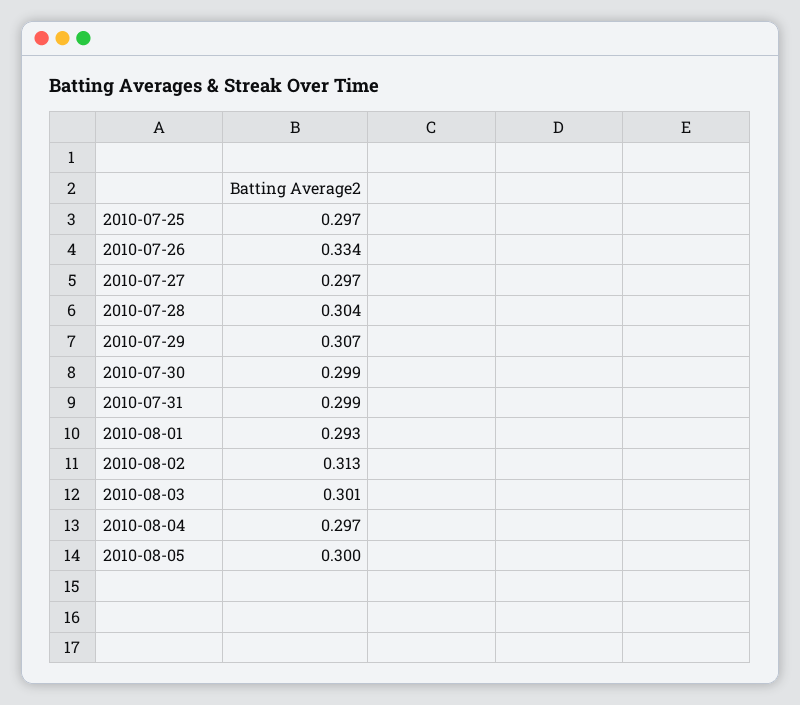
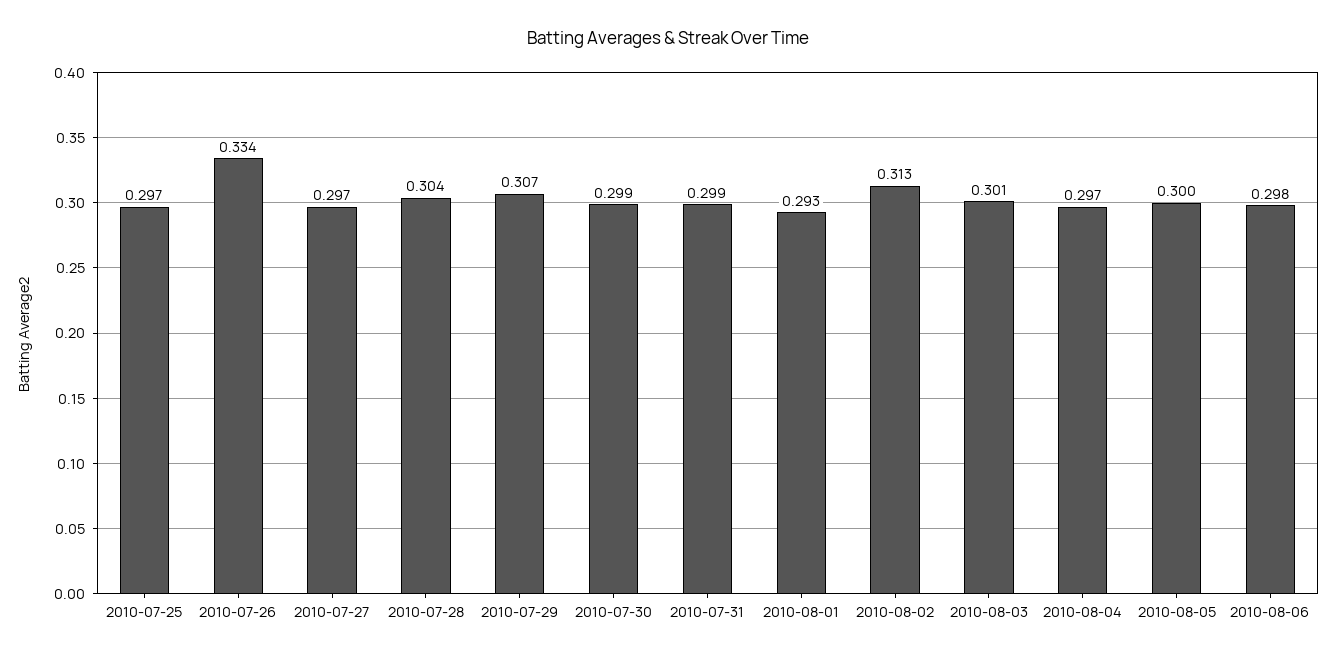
2010-08-06: none -> 0.298

